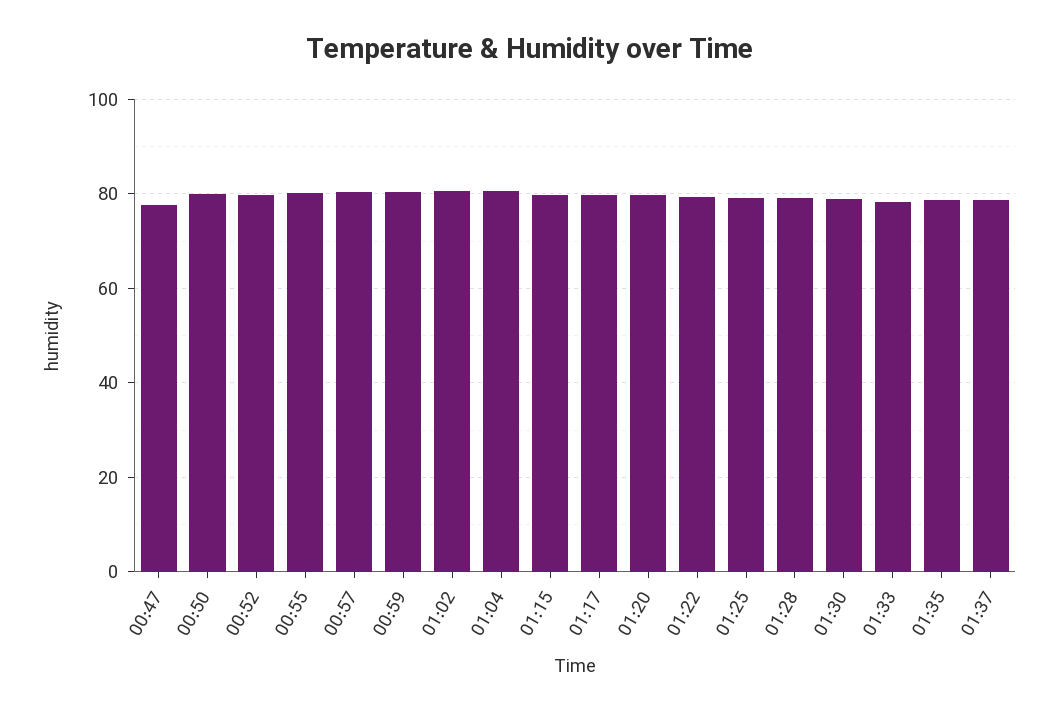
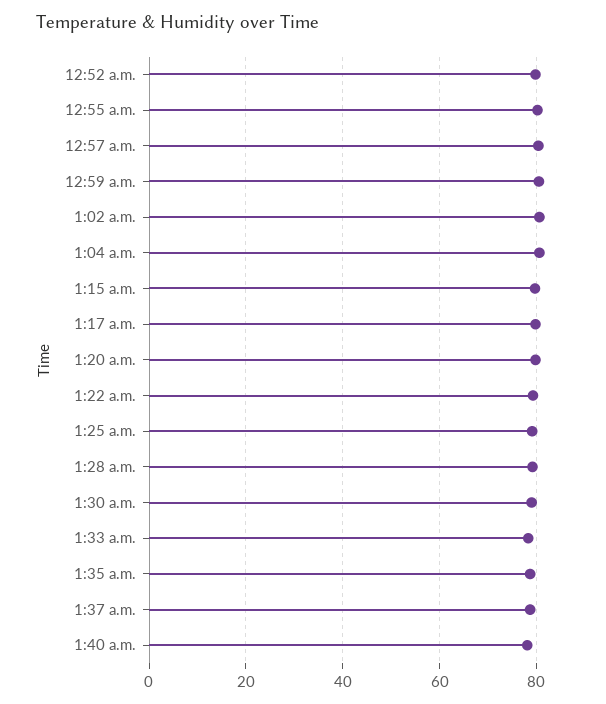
00:47: 78 -> none
00:50: 80 -> none
1:40 a.m.: none -> 78

